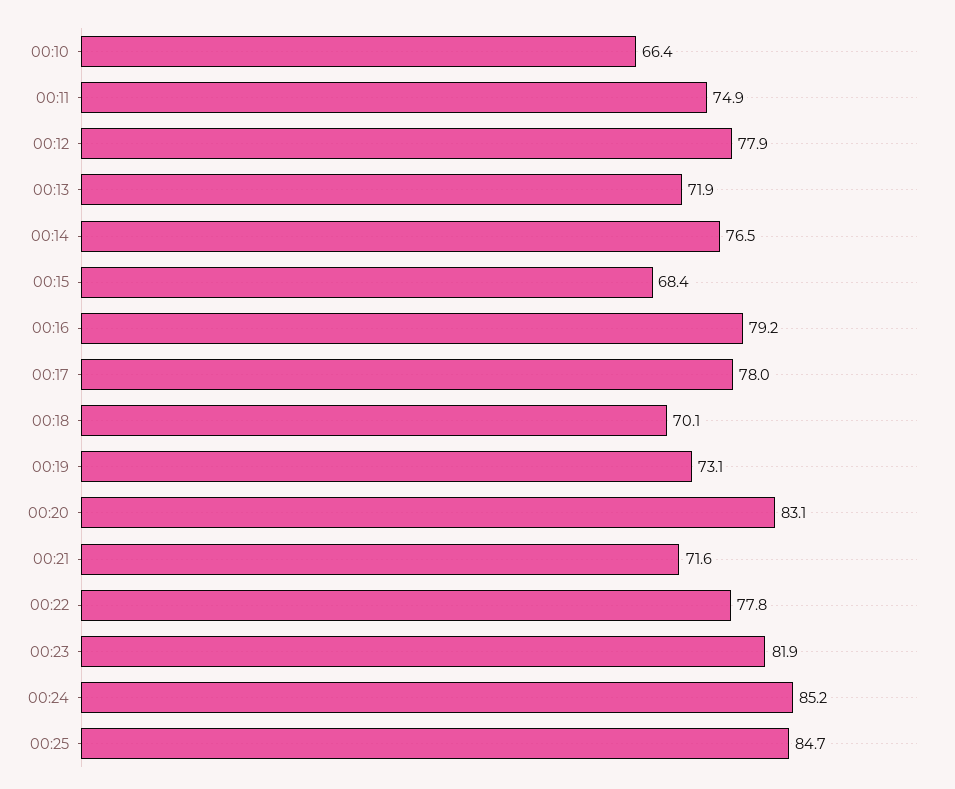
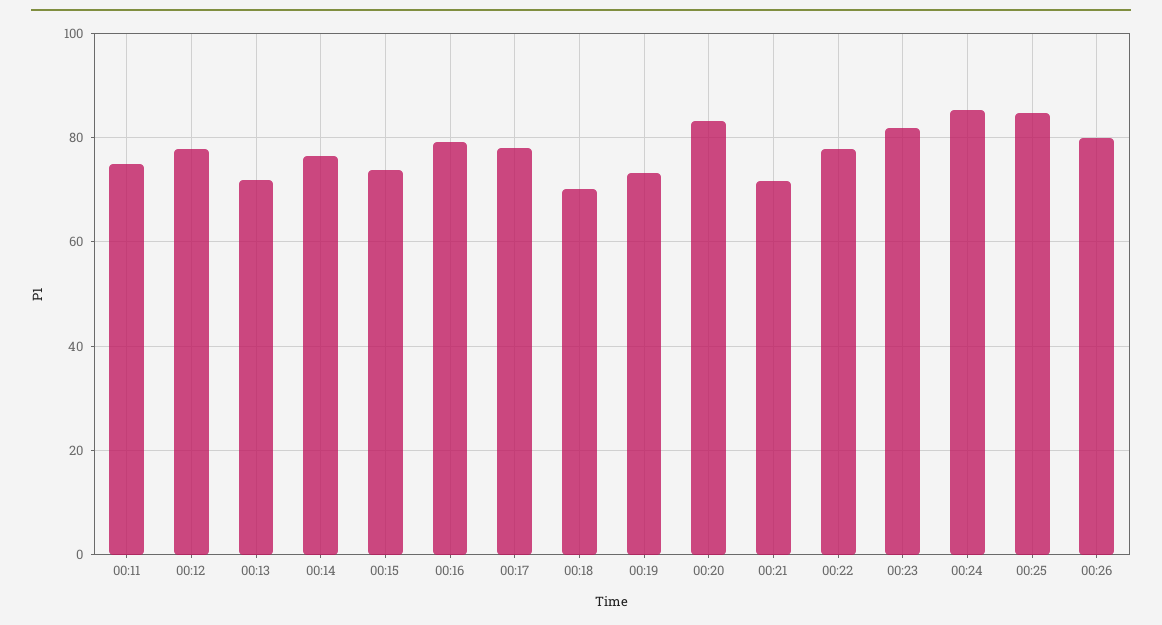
00:10: 66.4 -> none
00:15: 68.4 -> 74
00:26: none -> 80

